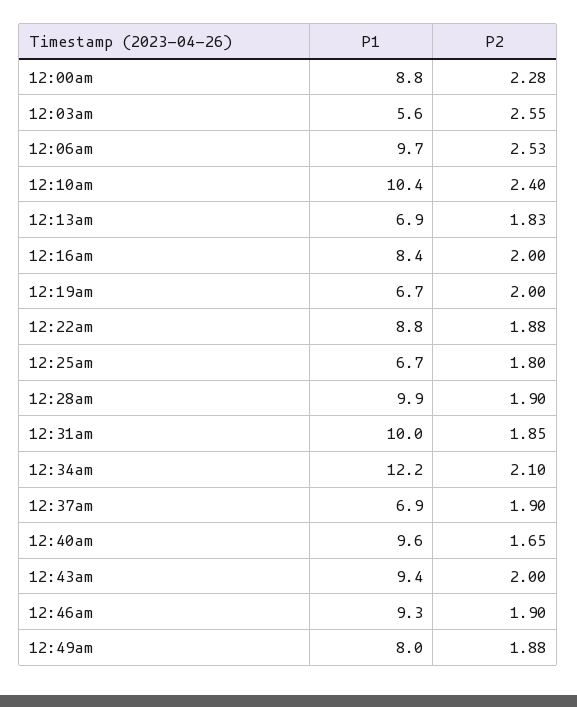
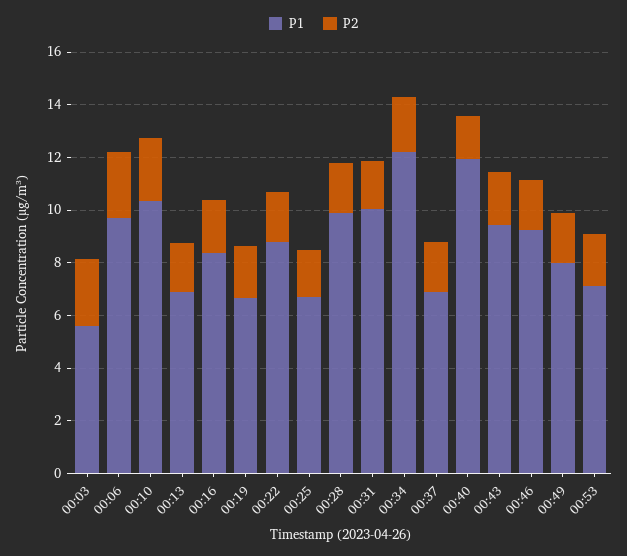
P1, 12:00am: 8.8 -> none
P2, 12:00am: 2.28 -> none
P1, 12:40am: 9.6 -> 12
P1, 00:53: none -> 7
P2, 00:53: none -> 2

